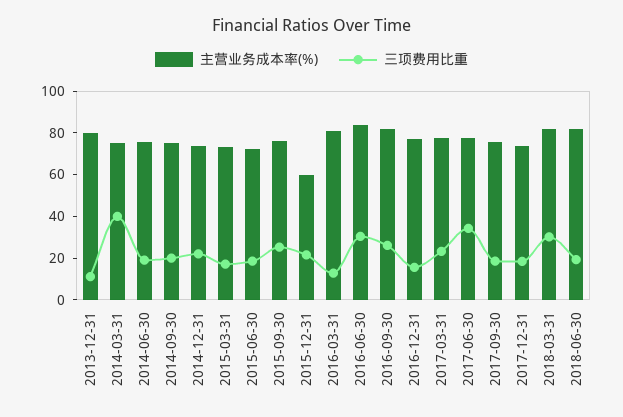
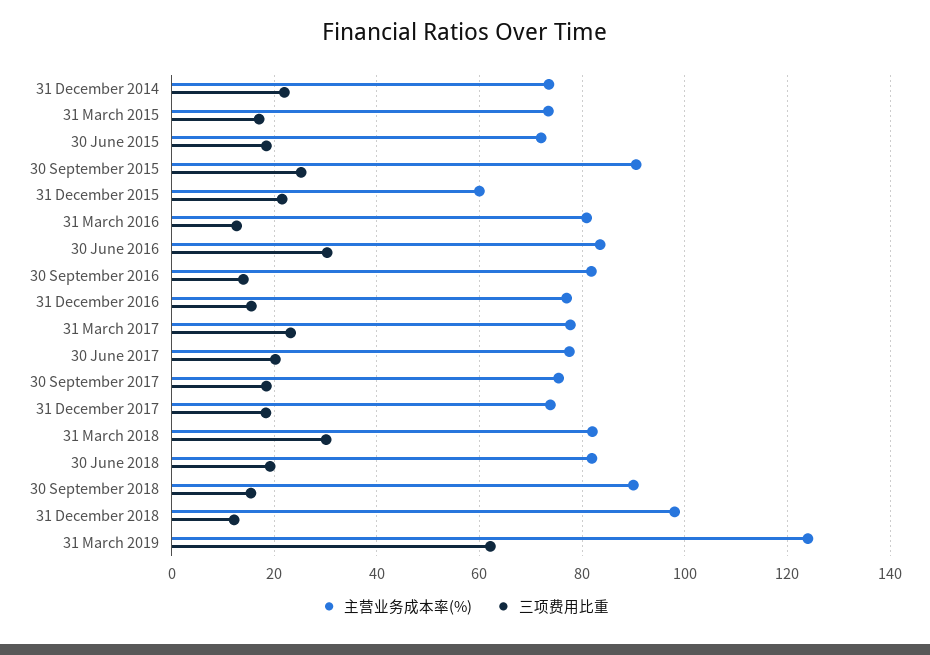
主营业务成本率(%), 2013-12-31: 80 -> none
三项费用比重, 2013-12-31: 10 -> none
主营业务成本率(%), 2014-03-31: 75 -> none
三项费用比重, 2014-03-31: 40 -> none
主营业务成本率(%), 2014-06-30: 75 -> none
三项费用比重, 2014-06-30: 20 -> none
主营业务成本率(%), 2014-09-30: 75 -> none
三项费用比重, 2014-09-30: 20 -> none
主营业务成本率(%), 2015-09-30: 75 -> 90
三项费用比重, 2016-09-30: 25 -> 14
三项费用比重, 2017-06-30: 35 -> 20
主营业务成本率(%), 30 September 2018: none -> 90
三项费用比重, 30 September 2018: none -> 16
主营业务成本率(%), 31 December 2018: none -> 98
三项费用比重, 31 December 2018: none -> 12
主营业务成本率(%), 31 March 2019: none -> 124
三项费用比重, 31 March 2019: none -> 62

